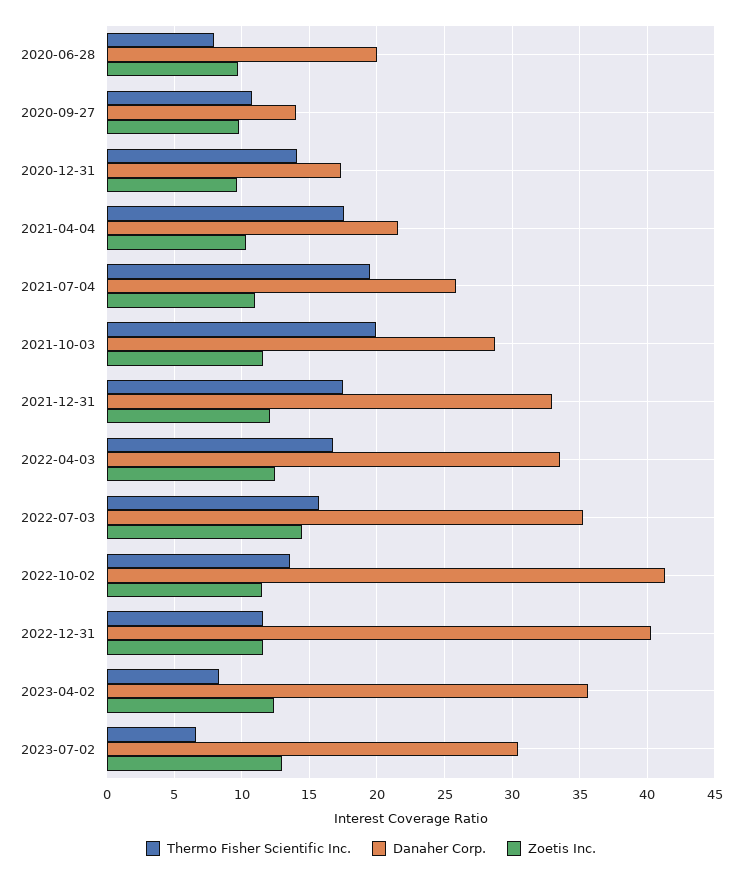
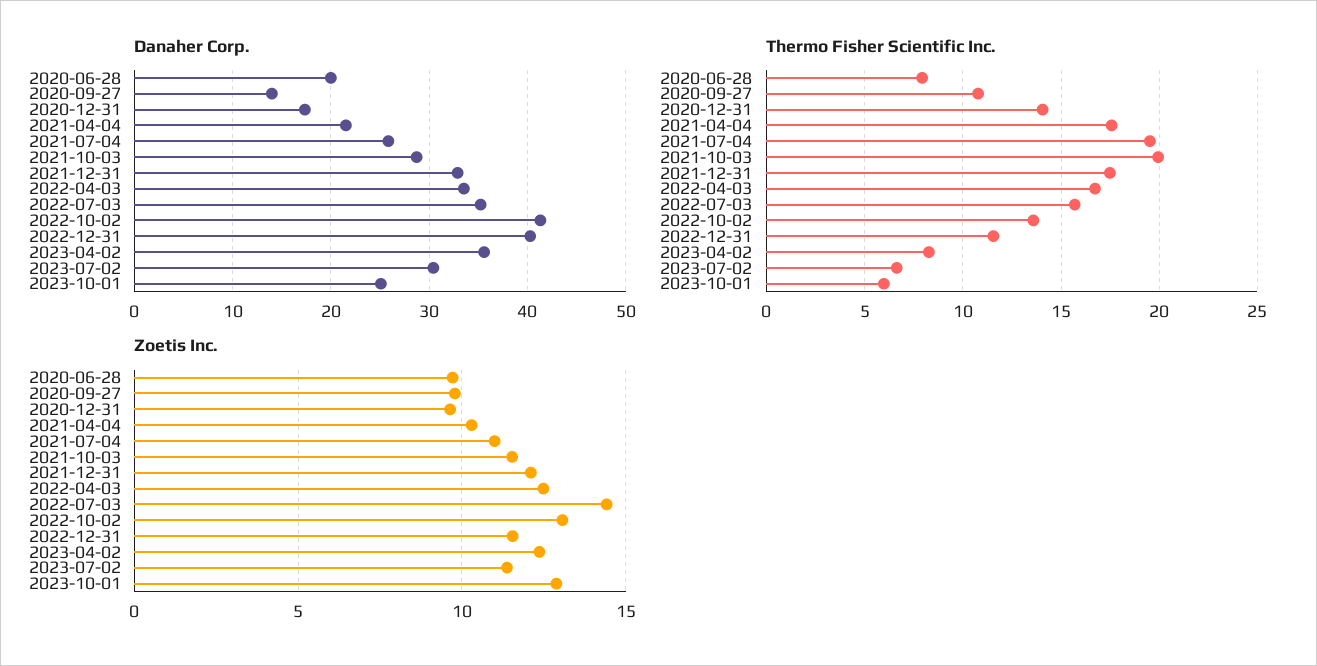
Zoetis Inc., 2022-10-02: 11.5 -> 13
Zoetis Inc., 2023-07-02: 13 -> 11.5
Danaher Corp., 2023-10-01: none -> 25
Thermo Fisher Scientific Inc., 2023-10-01: none -> 6
Zoetis Inc., 2023-10-01: none -> 13

